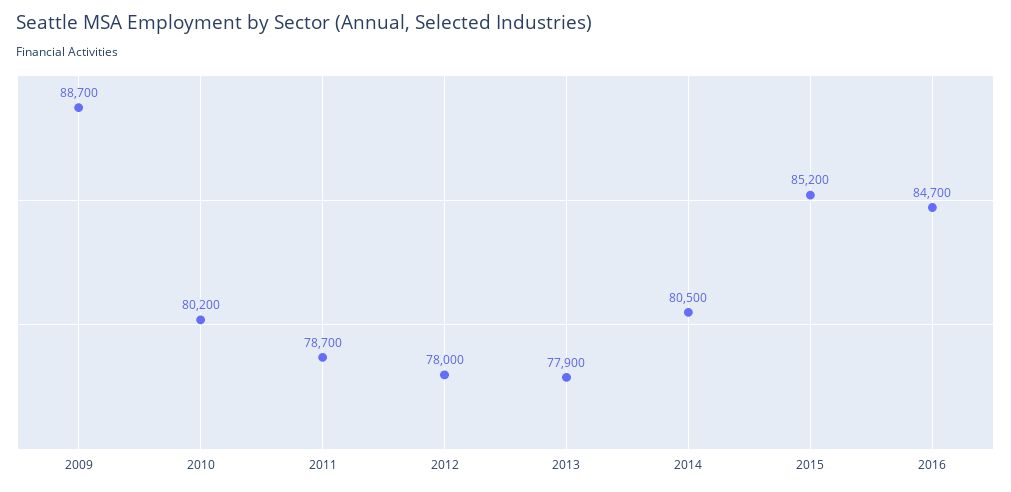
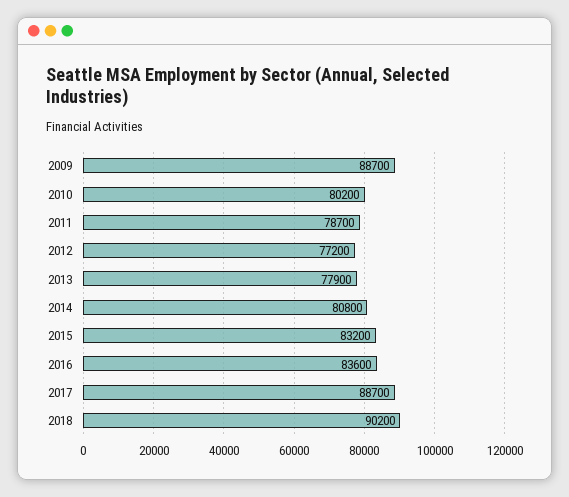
2012: 78000 -> 77200
2014: 80500 -> 80800
2015: 85200 -> 83200
2016: 84700 -> 83600
2017: none -> 88700
2018: none -> 90200

